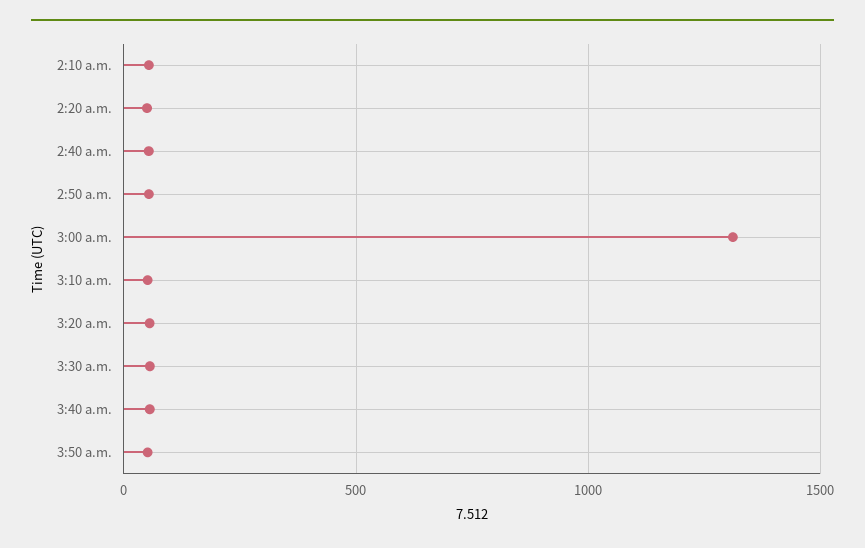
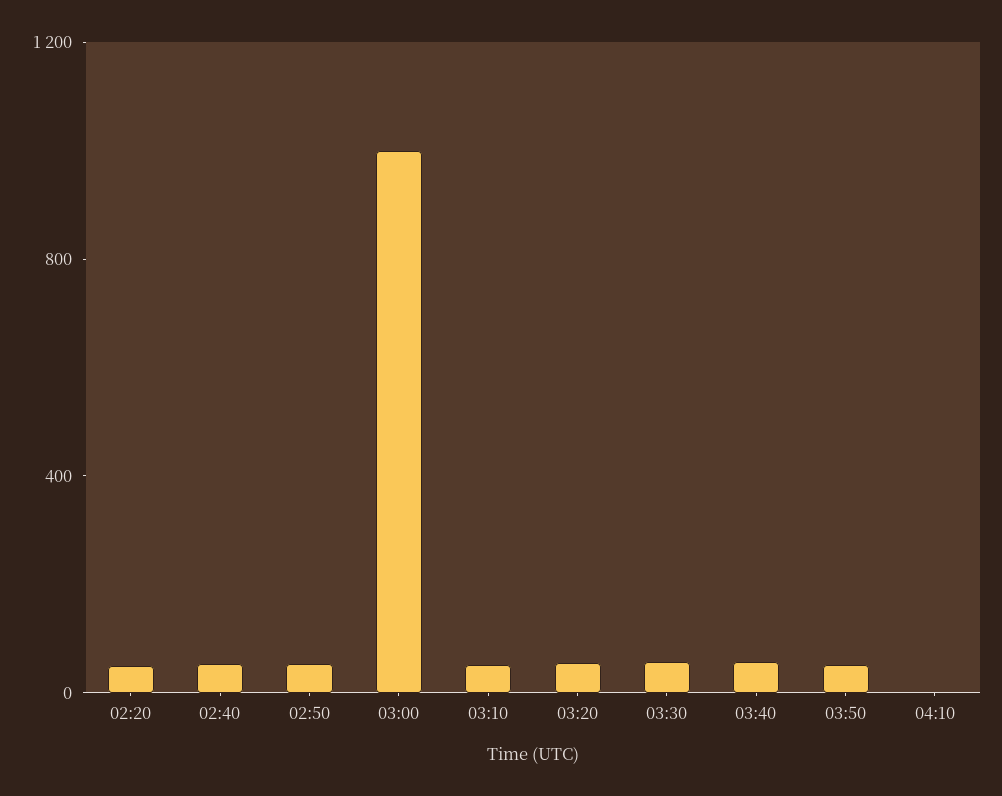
2:10 a.m.: 50 -> none
3:00 a.m.: 1300 -> 1000
04:10: none -> 0

